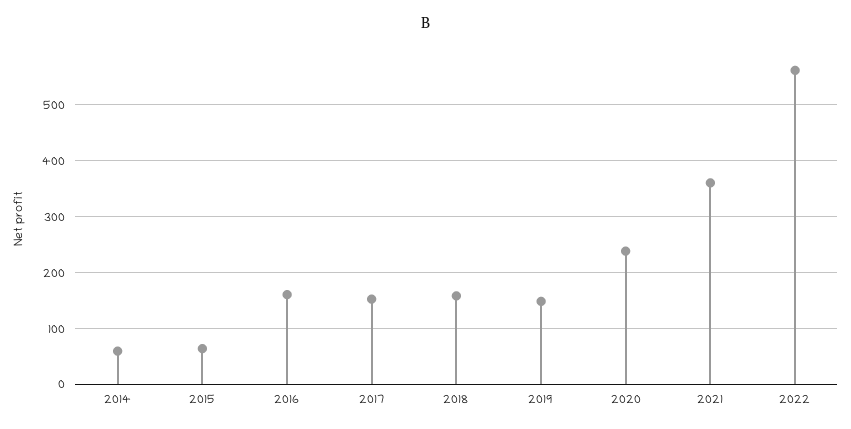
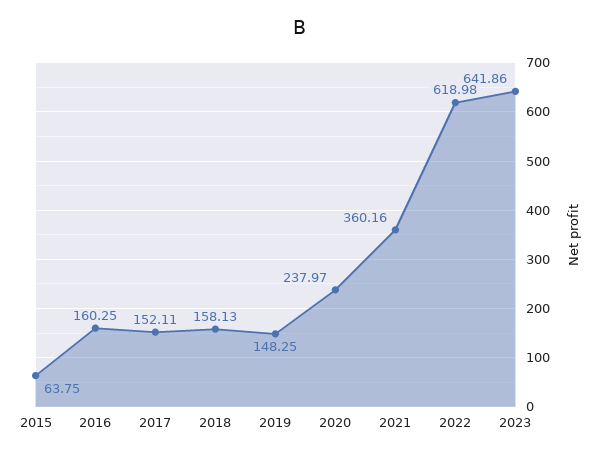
2014: 60 -> none
2022: 560 -> 618.98
2023: none -> 641.86

